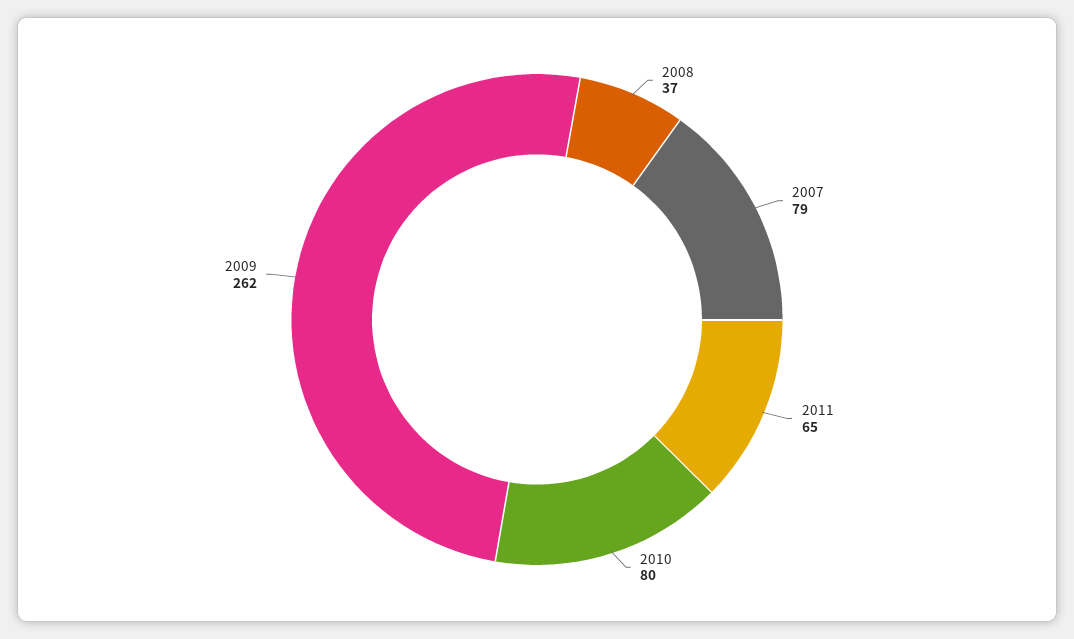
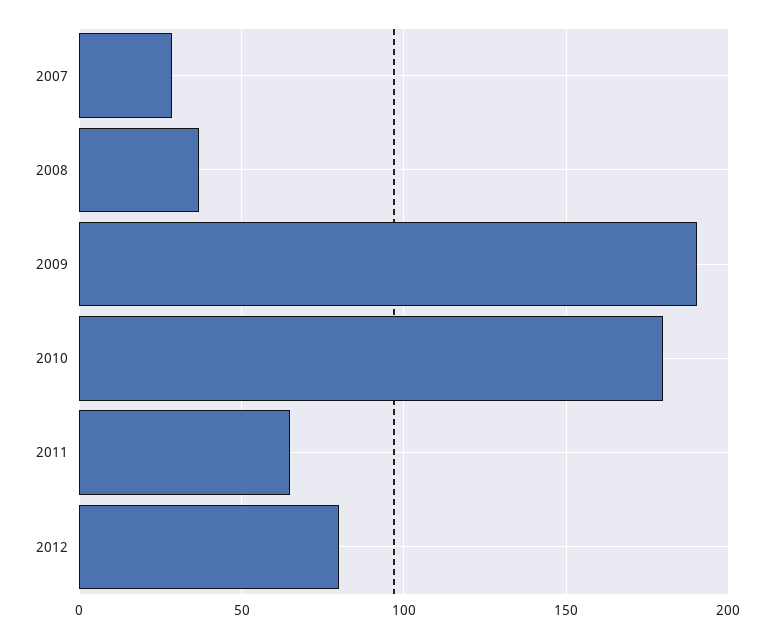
2007: 79 -> 30
2010: 80 -> 180
2009: 262 -> 190
2012: none -> 80

